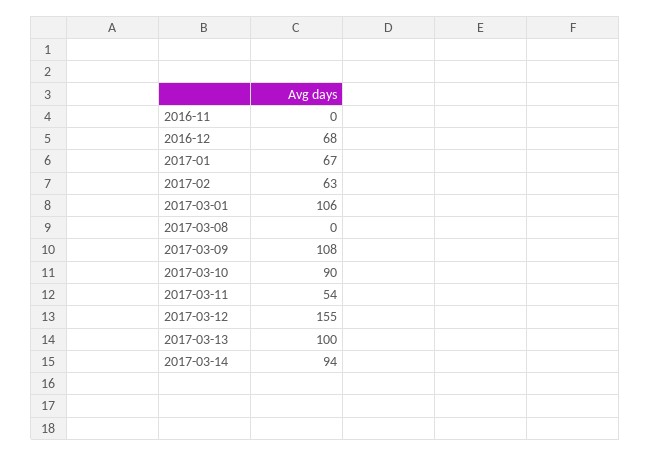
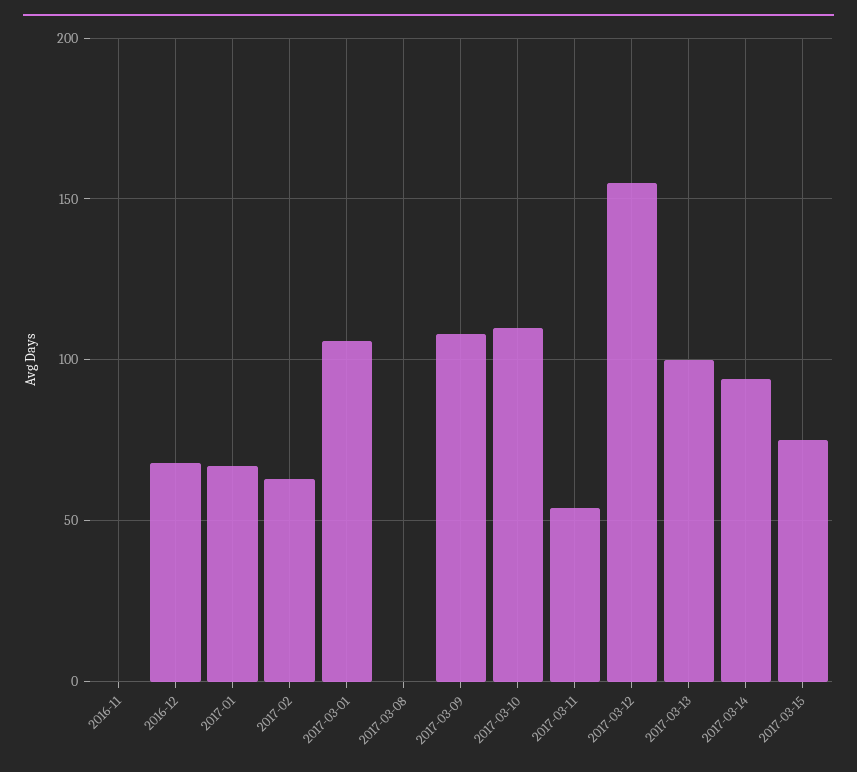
2017-03-10: 90 -> 110
2017-03-15: none -> 75

